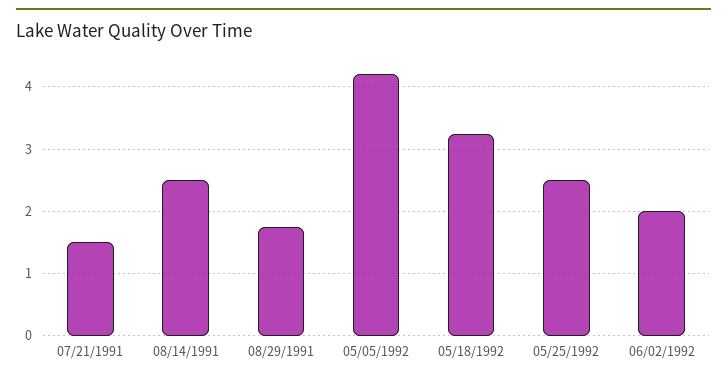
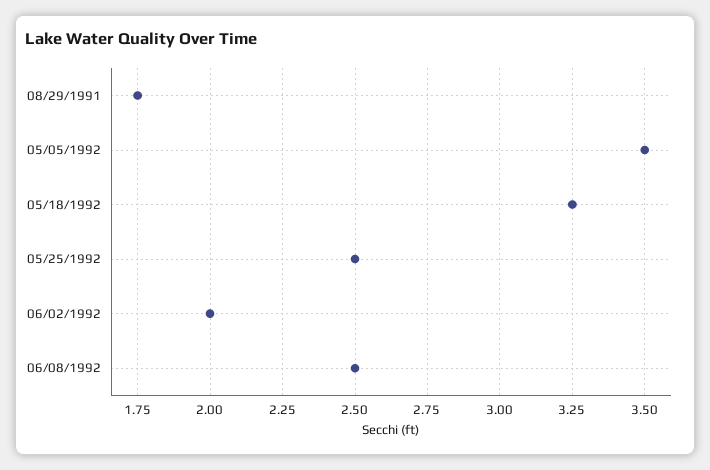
07/21/1991: 1.5 -> none
08/14/1991: 2.5 -> none
05/05/1992: 4.2 -> 3.5
06/08/1992: none -> 2.5

